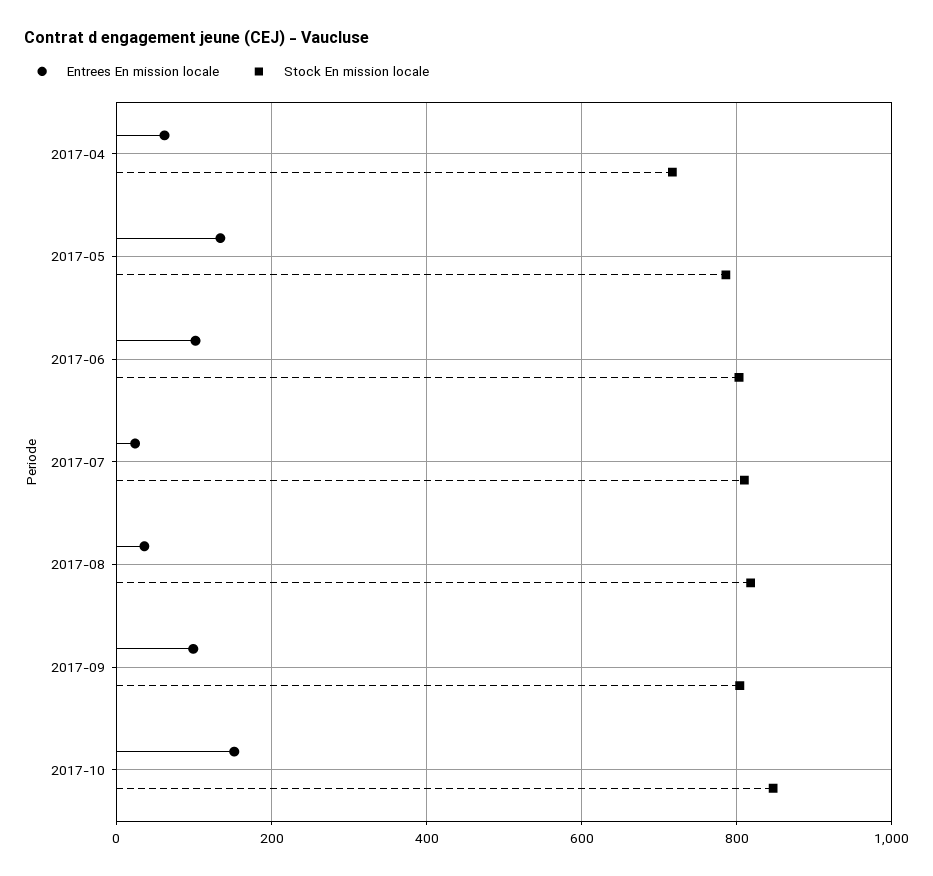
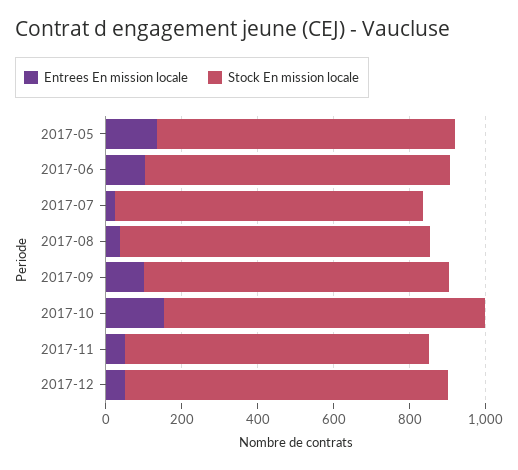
Entrees En mission locale, 2017-04: 60 -> none
Stock En mission locale, 2017-04: 720 -> none
Entrees En mission locale, 2017-11: none -> 50
Stock En mission locale, 2017-11: none -> 800
Entrees En mission locale, 2017-12: none -> 50
Stock En mission locale, 2017-12: none -> 850

